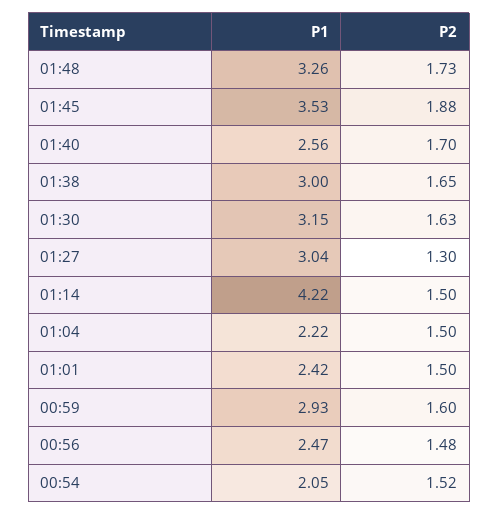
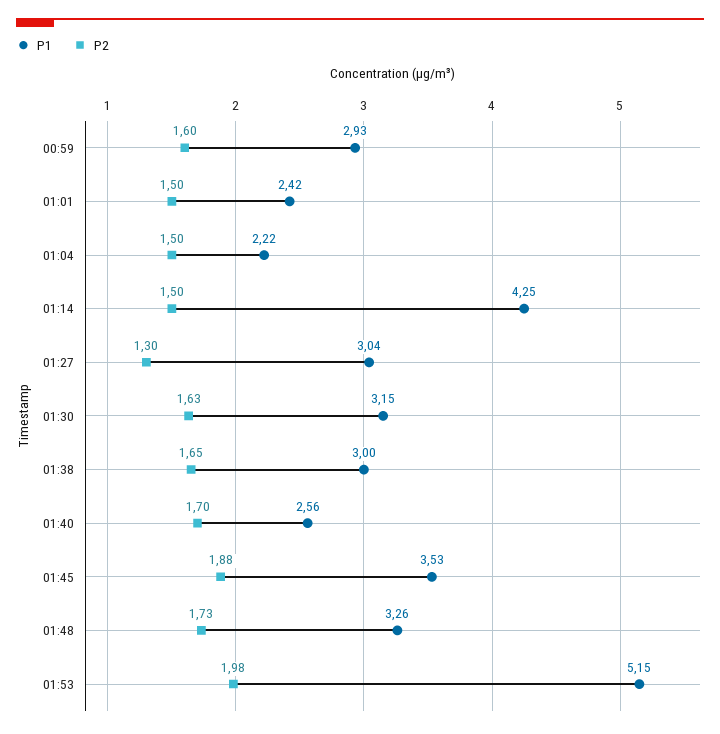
P1, 01:14: 4.22 -> 4.25
P1, 00:56: 2.47 -> none
P2, 00:56: 1.48 -> none
P1, 00:54: 2.05 -> none
P2, 00:54: 1.52 -> none
P1, 01:53: none -> 5.15
P2, 01:53: none -> 1.98

